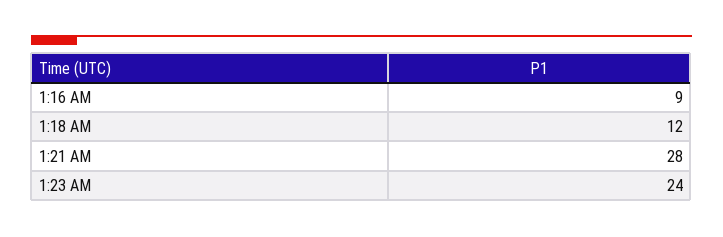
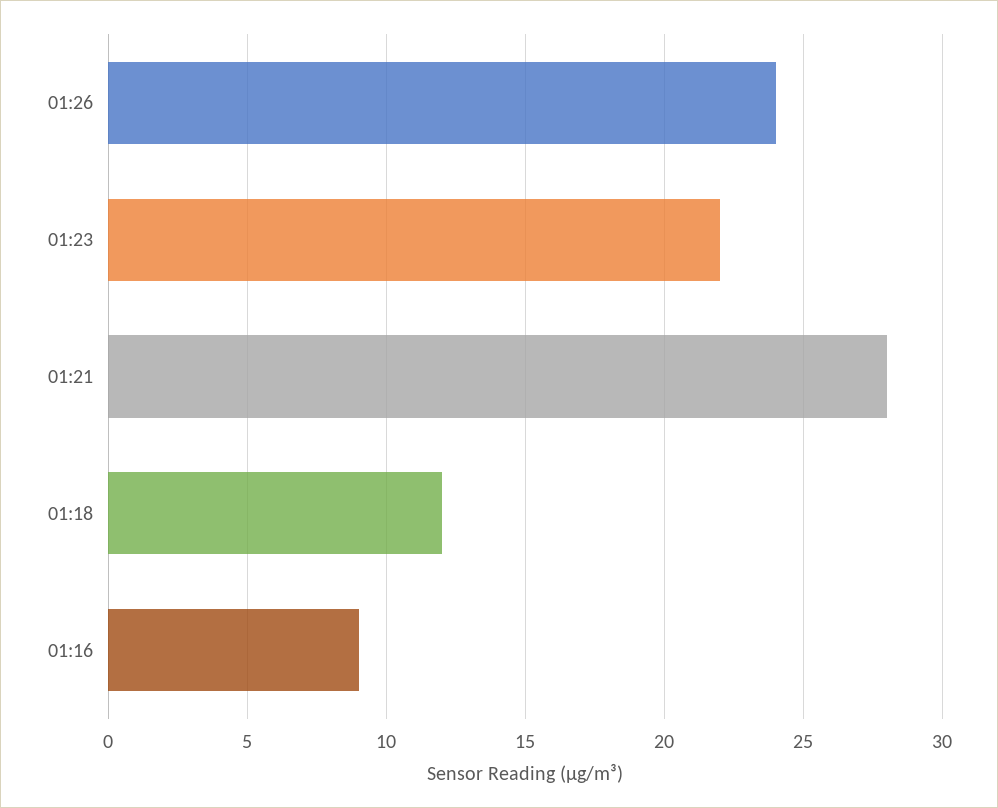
1:23 AM: 24 -> 22
01:26: none -> 24

